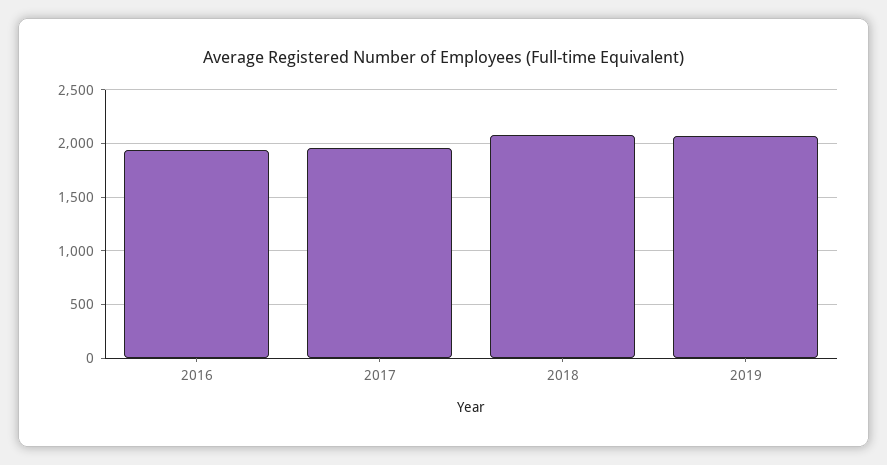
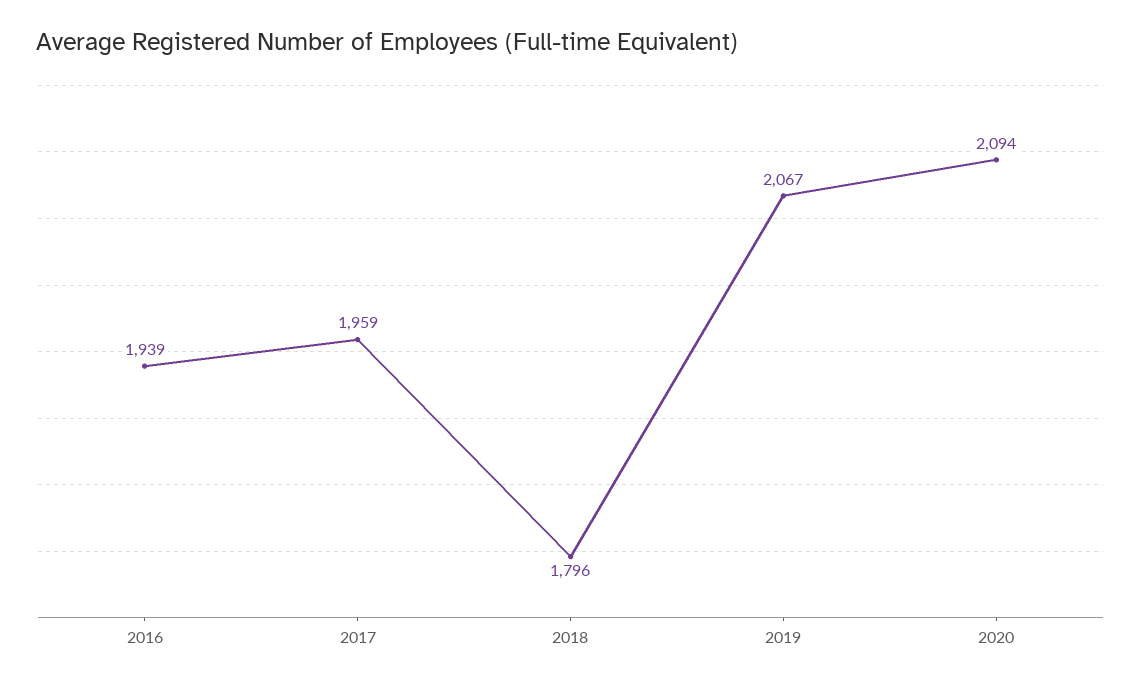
2018: 2100 -> 1796
2020: none -> 2094

